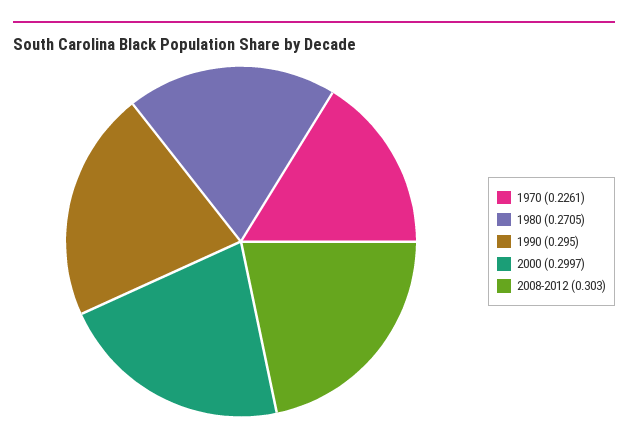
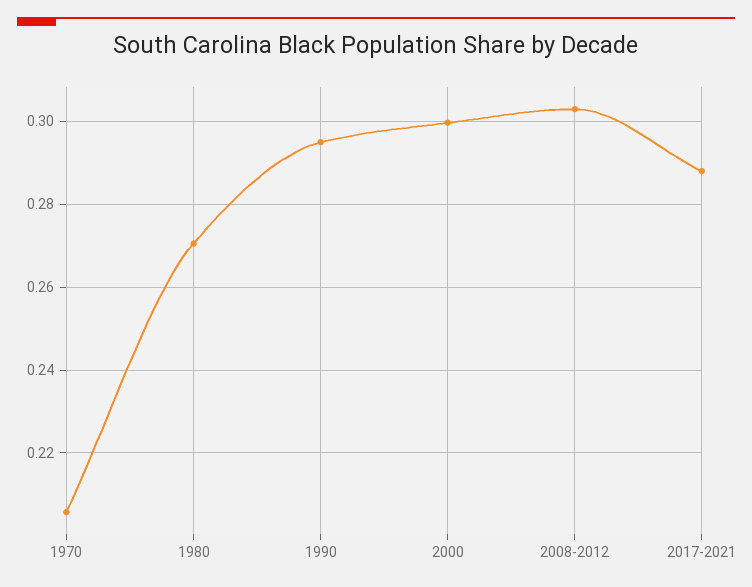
1970: 0.2261 -> 0.206
2017-2021: none -> 0.288

